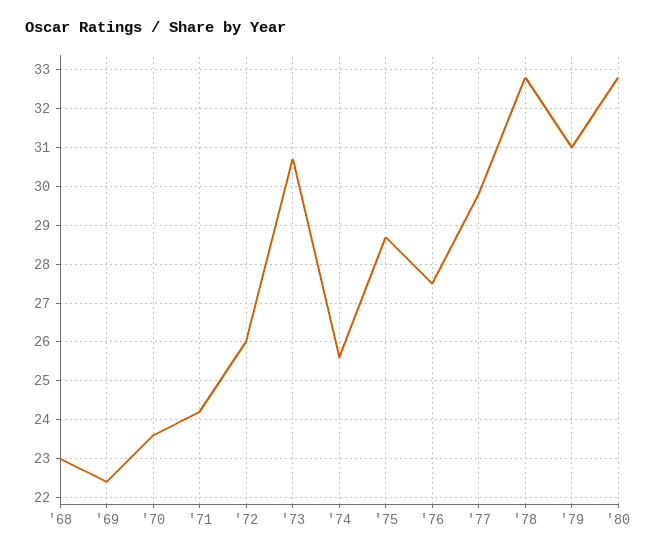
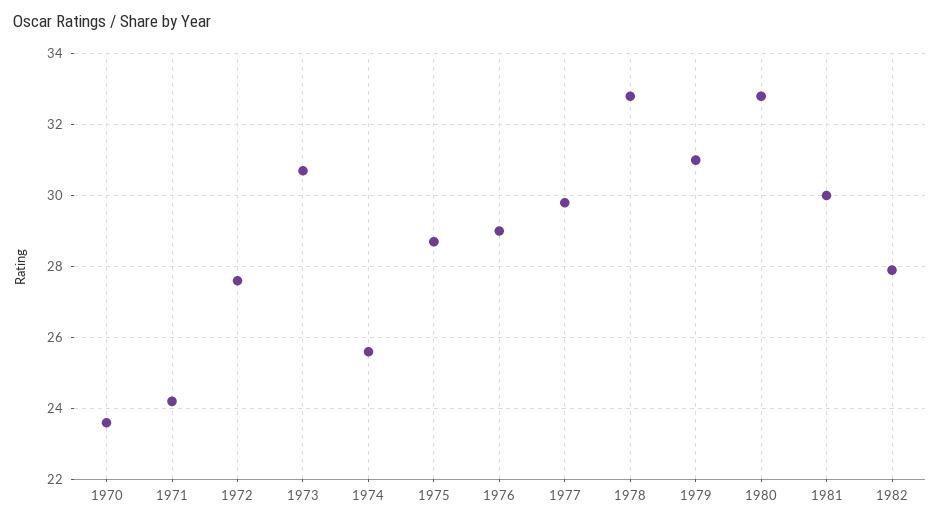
'68: 23 -> none
'69: 22.5 -> none
'72: 26 -> 27.5
'76: 27.5 -> 29
1981: none -> 30
1982: none -> 28

